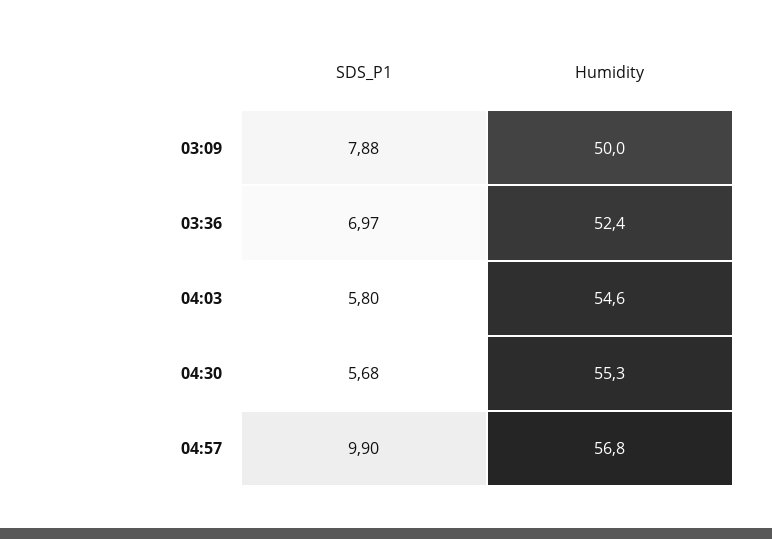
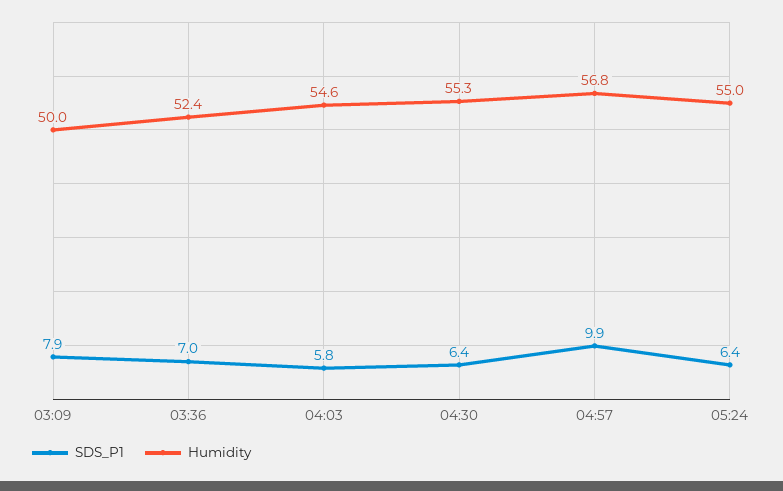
SDS_P1, 04:30: 5.68 -> 6.4
SDS_P1, 05:24: none -> 6.4
Humidity, 05:24: none -> 55

